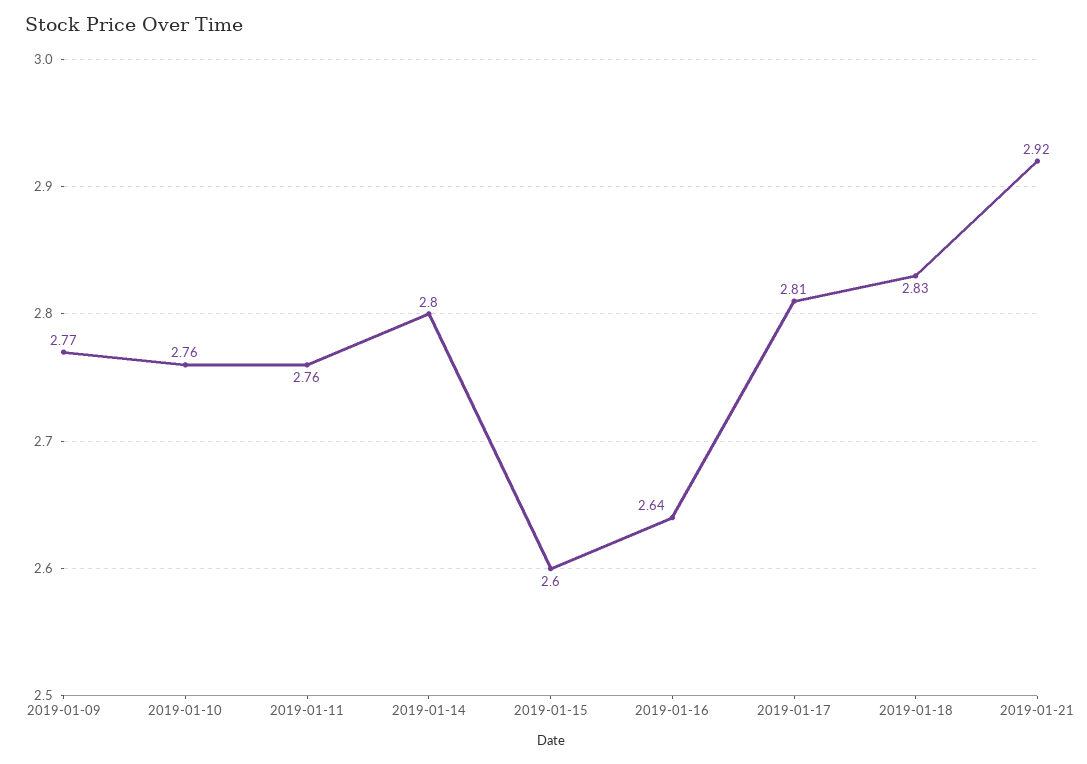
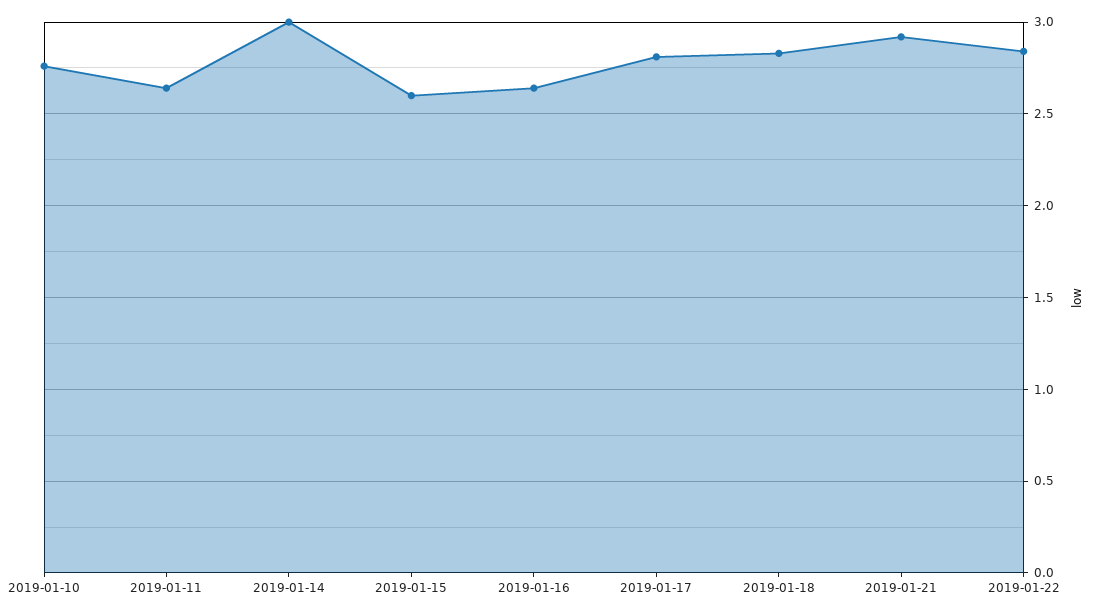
2019-01-09: 2.77 -> none
2019-01-11: 2.76 -> 2.65
2019-01-14: 2.8 -> 3
2019-01-22: none -> 2.85

